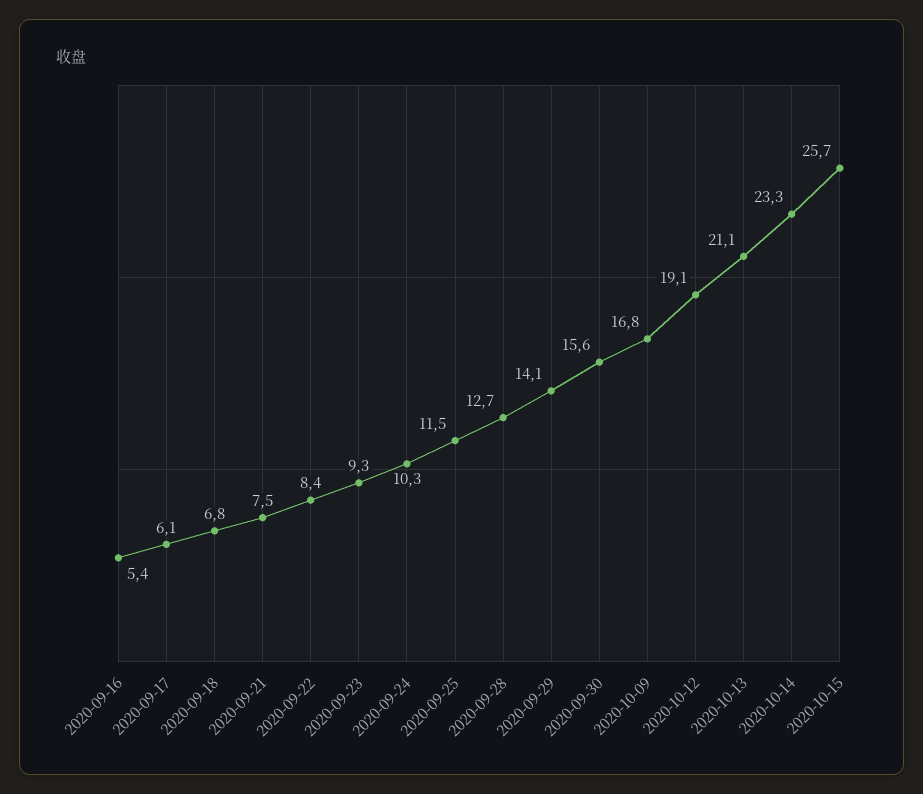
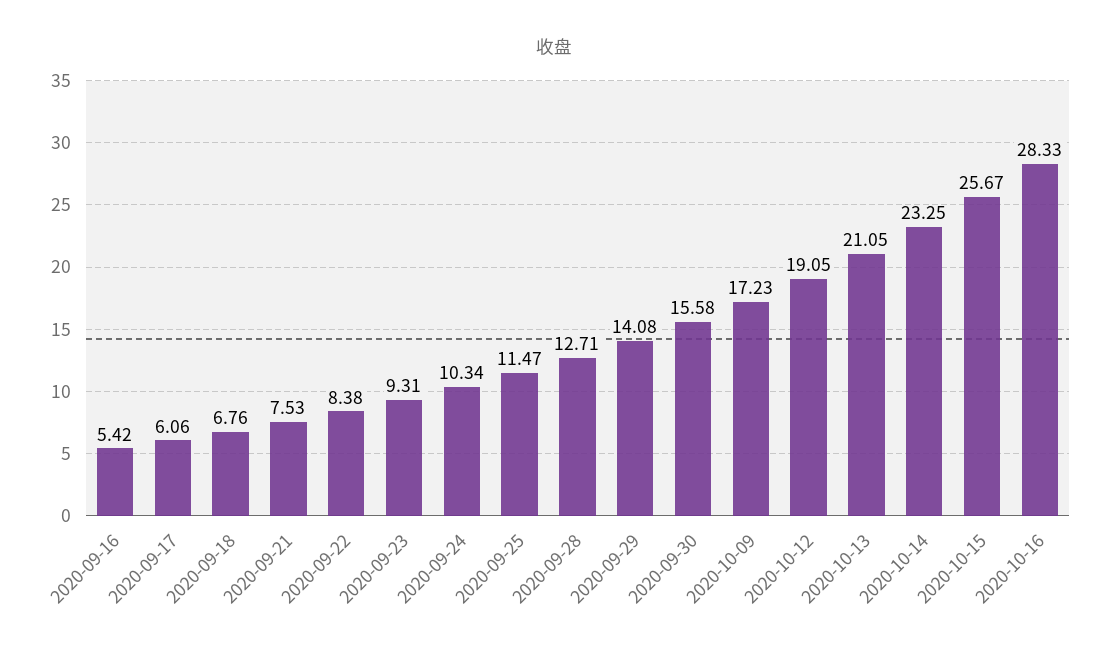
2020-10-09: 16.8 -> 17.23
2020-10-16: none -> 28.33

